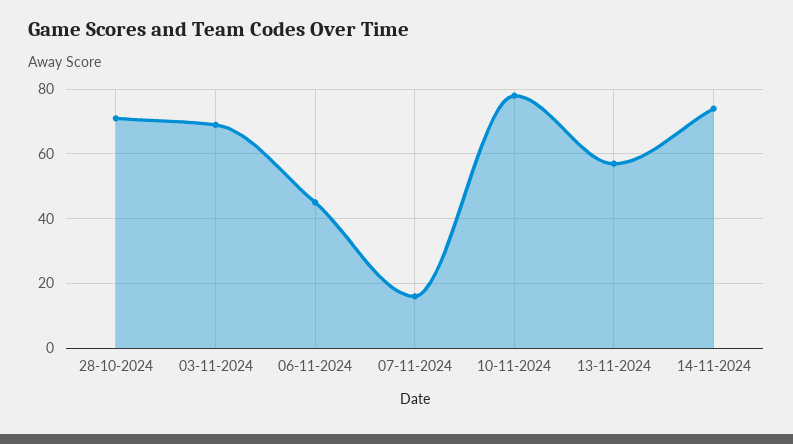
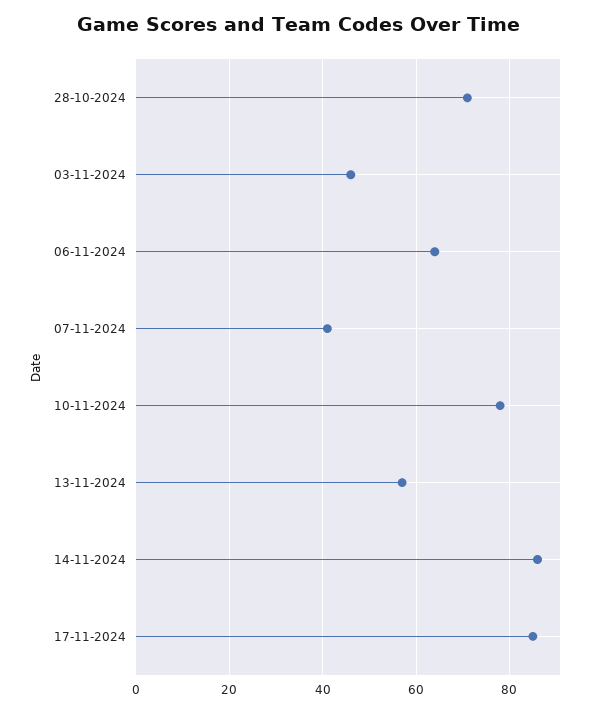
03-11-2024: 70 -> 45
06-11-2024: 45 -> 65
07-11-2024: 15 -> 40
14-11-2024: 75 -> 85
17-11-2024: none -> 85

